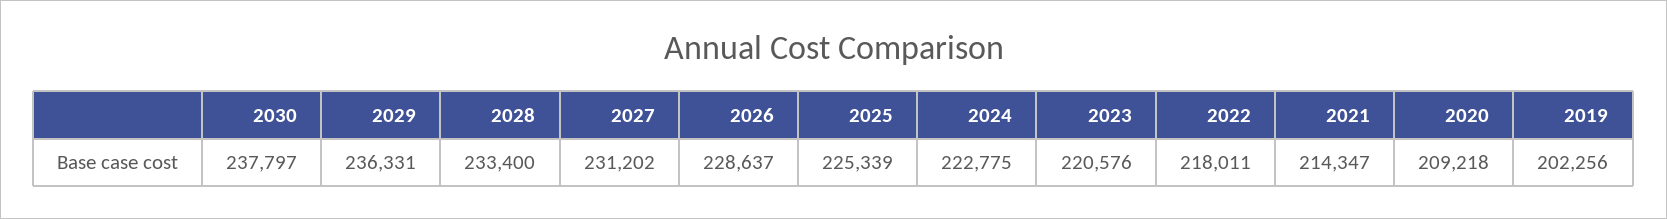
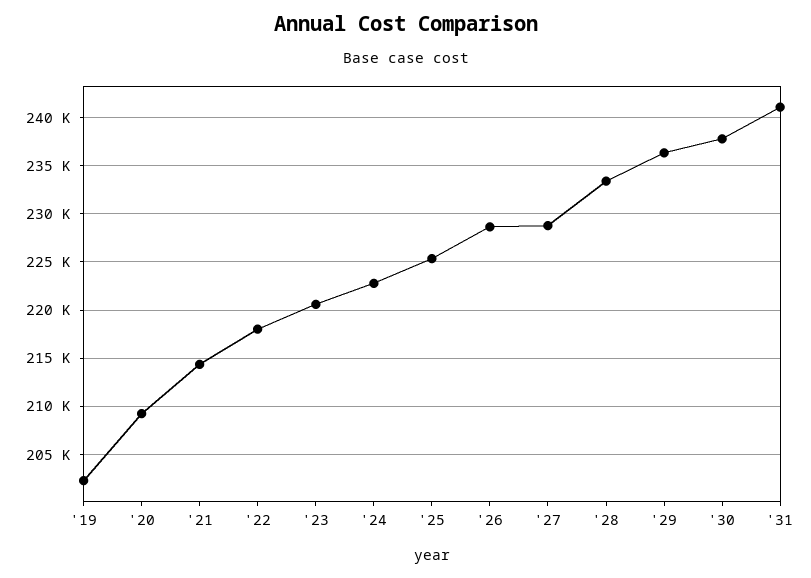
2027: 231202 -> 229000
'31: none -> 241000

